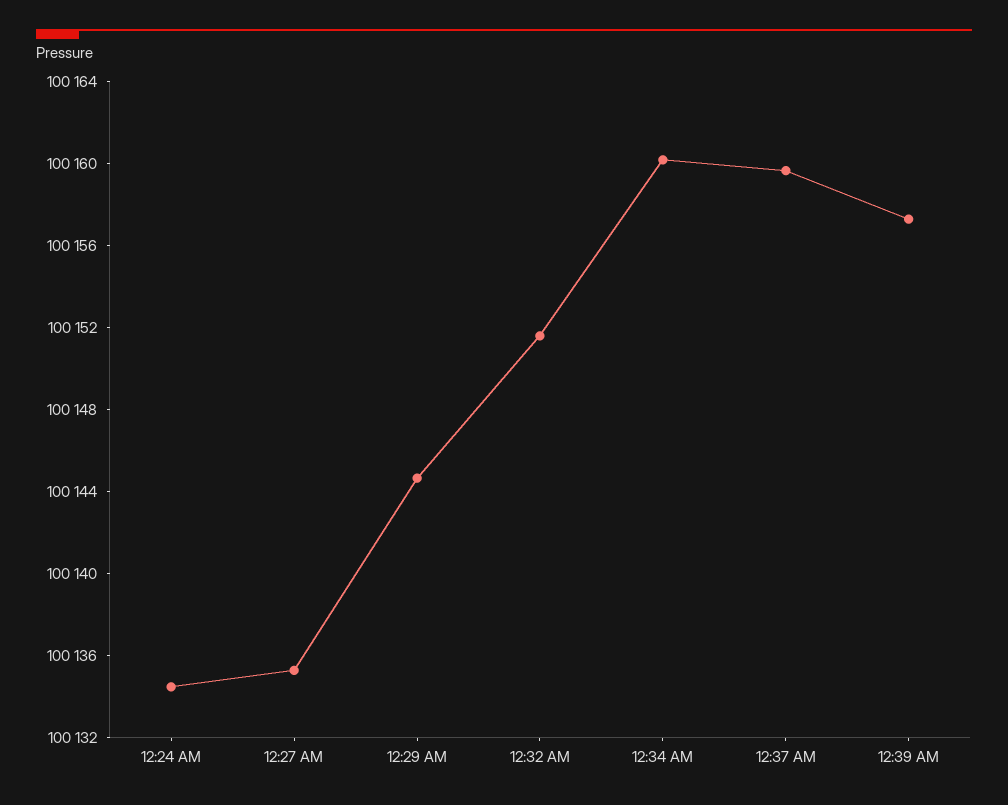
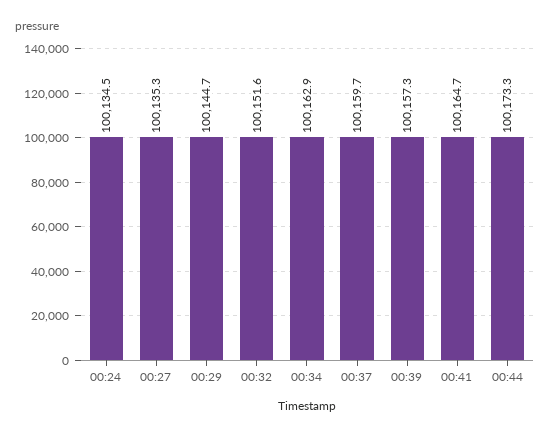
12:34 AM: 100160 -> 100162.9
00:41: none -> 100164.7
00:44: none -> 100173.3

